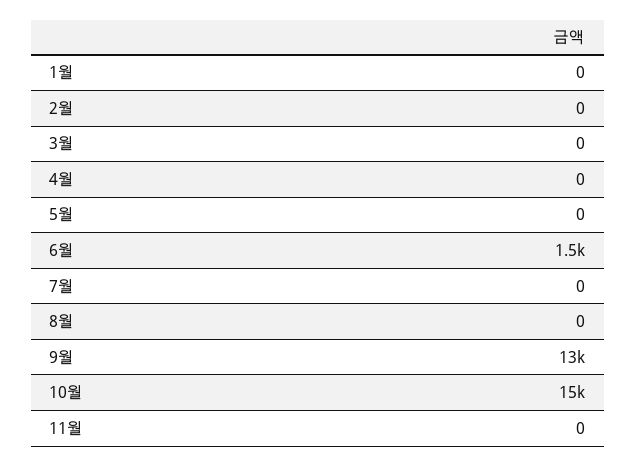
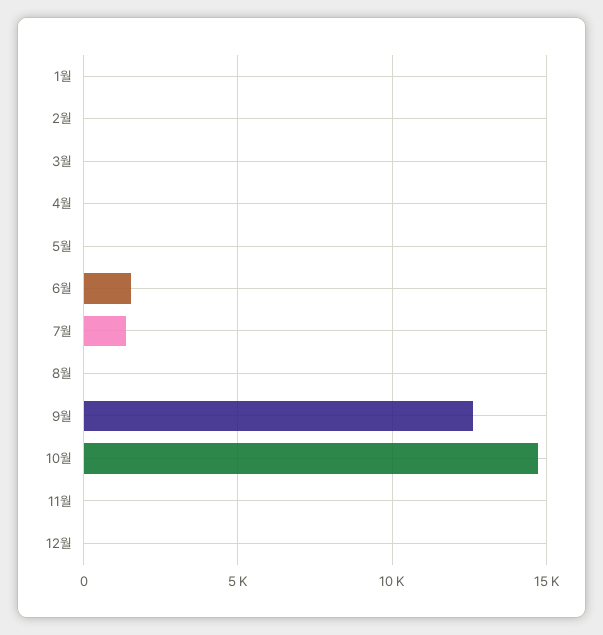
7월: 0 -> 1500
12월: none -> 0

